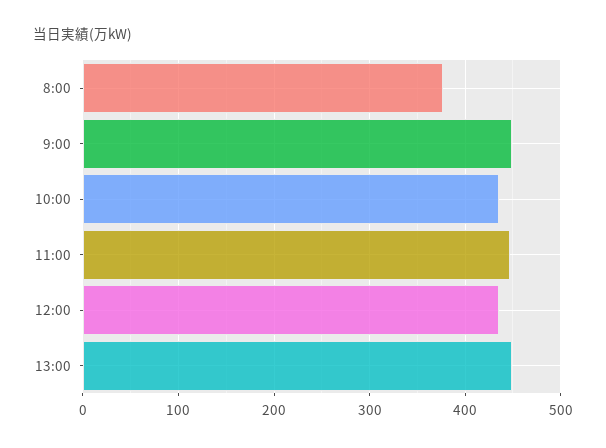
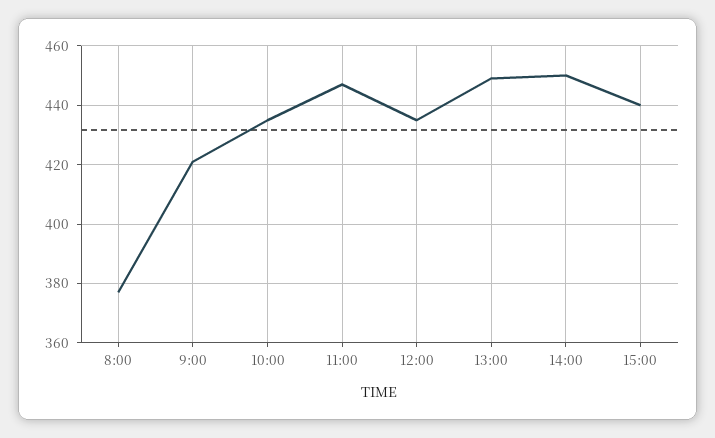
9:00: 450 -> 420
14:00: none -> 450
15:00: none -> 440

